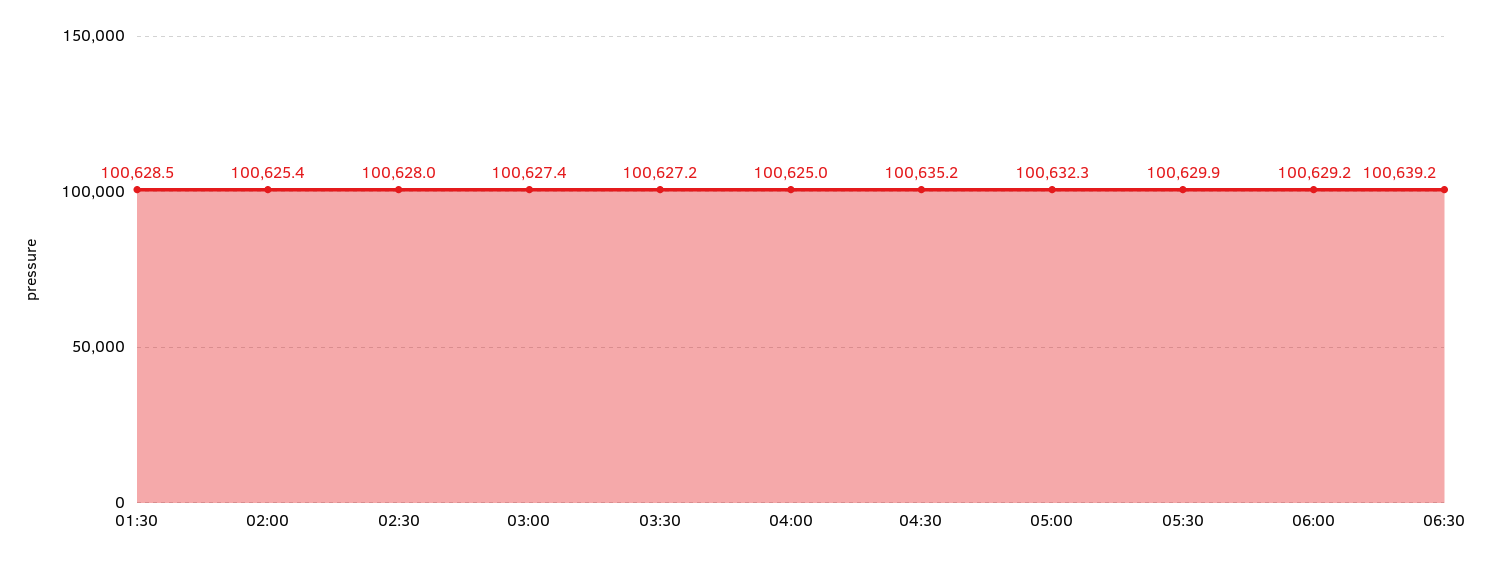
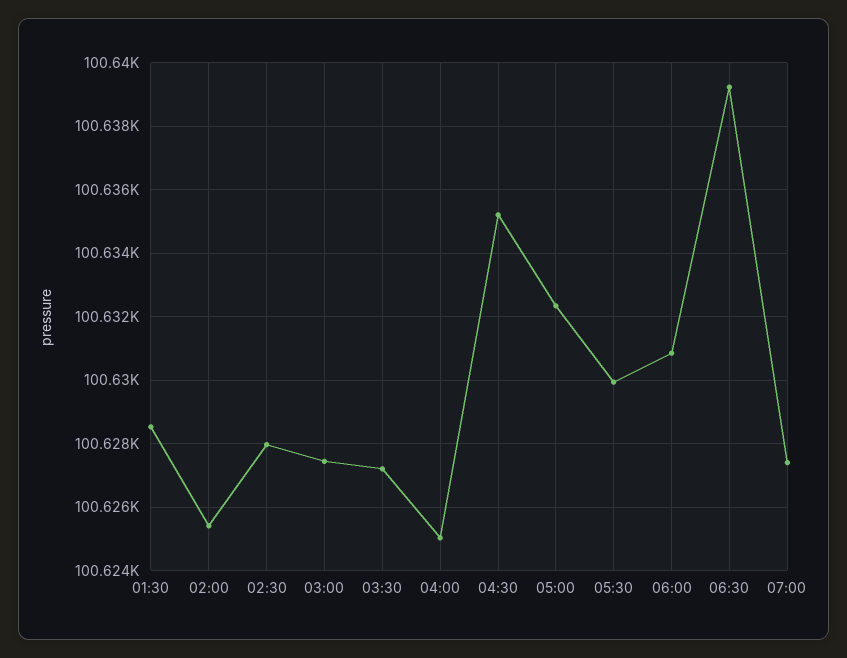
06:00: 100629.2 -> 100630.8
07:00: none -> 100627.4

